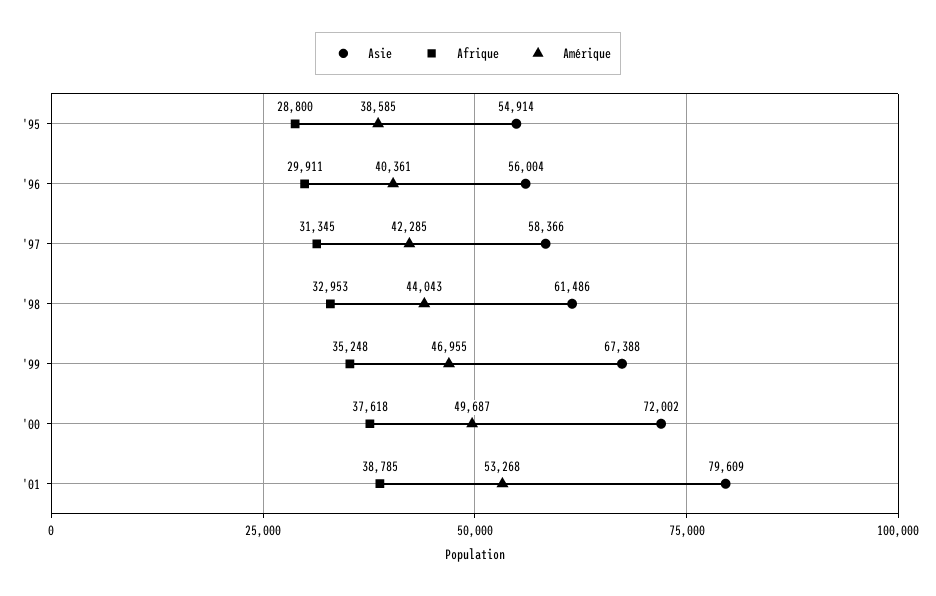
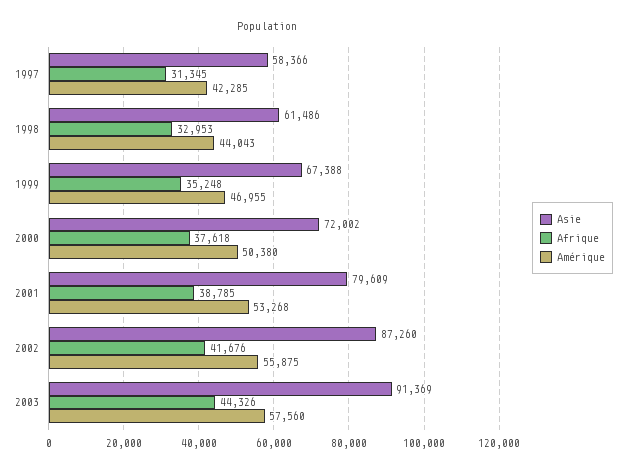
Asie, '95: 54914 -> none
Afrique, '95: 28800 -> none
Amérique, '95: 38585 -> none
Asie, '96: 56004 -> none
Afrique, '96: 29911 -> none
Amérique, '96: 40361 -> none
Amérique, '00: 49687 -> 50380
Asie, 2002: none -> 87260
Afrique, 2002: none -> 41676
Amérique, 2002: none -> 55875
Asie, 2003: none -> 91369
Afrique, 2003: none -> 44326
Amérique, 2003: none -> 57560

